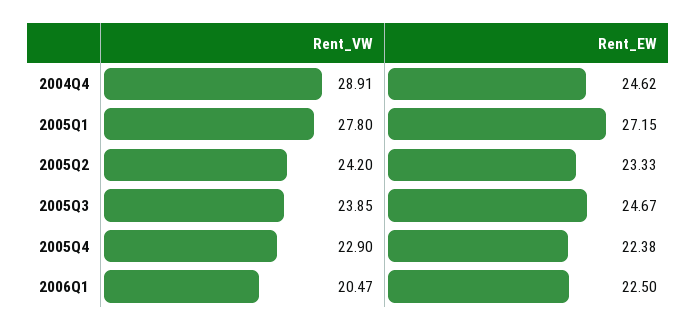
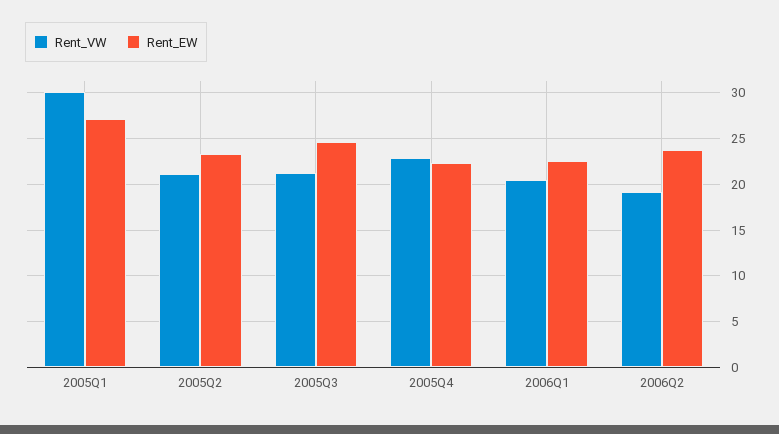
Rent_VW, 2004Q4: 28.91 -> none
Rent_EW, 2004Q4: 24.62 -> none
Rent_VW, 2005Q1: 27.8 -> 30
Rent_VW, 2005Q2: 24.2 -> 21
Rent_VW, 2005Q3: 23.85 -> 21
Rent_VW, 2006Q2: none -> 19
Rent_EW, 2006Q2: none -> 24

